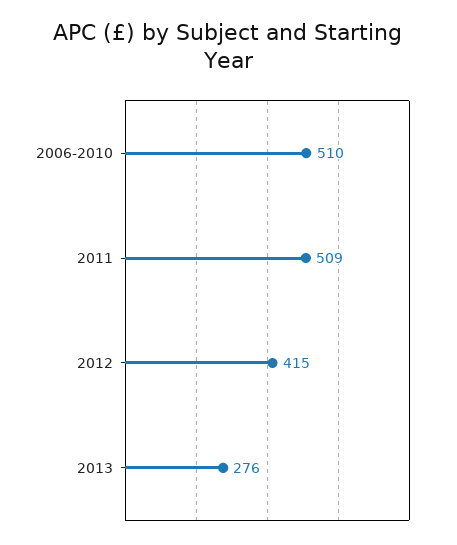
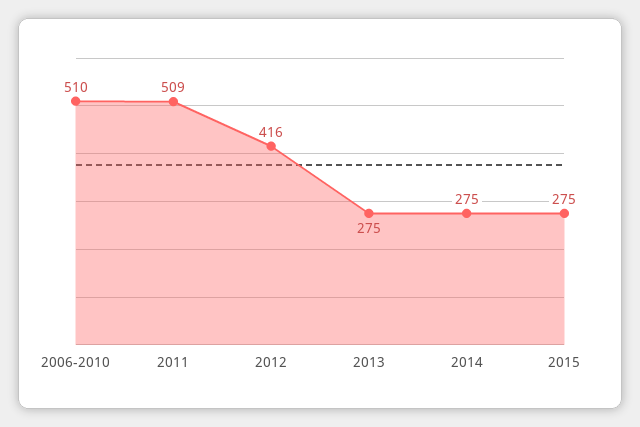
2012: 415 -> 416
2013: 276 -> 275
2014: none -> 275
2015: none -> 275

